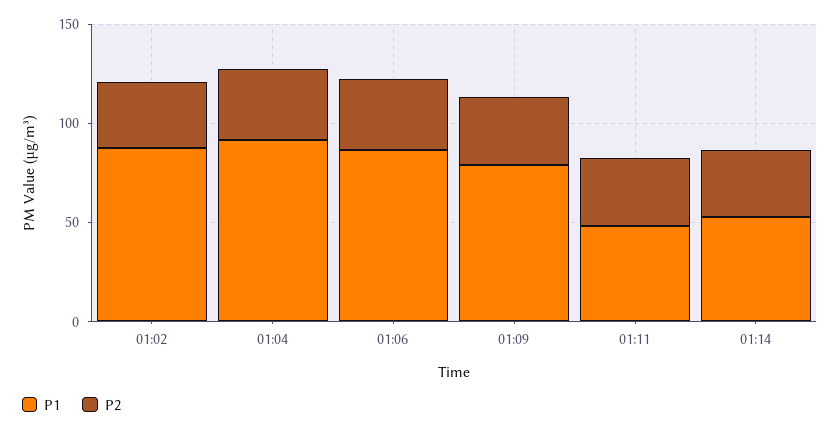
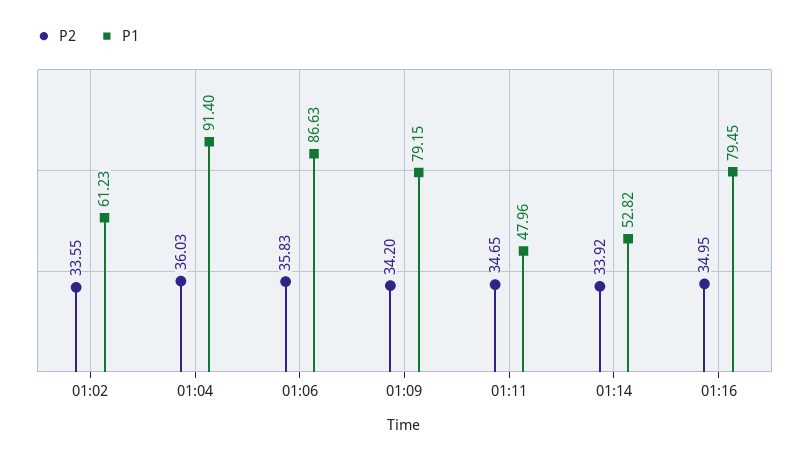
P1, 01:02: 90 -> 61.23
P2, 01:16: none -> 34.95
P1, 01:16: none -> 79.45

